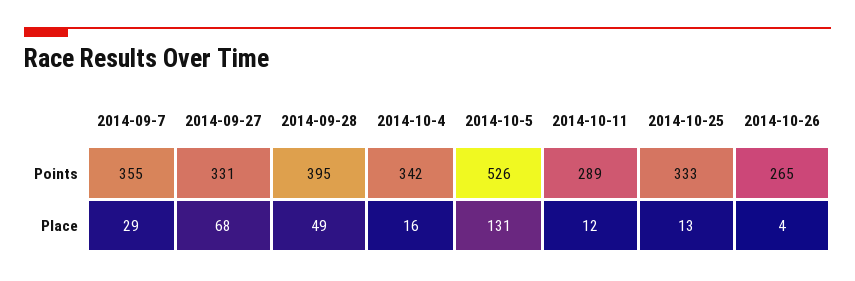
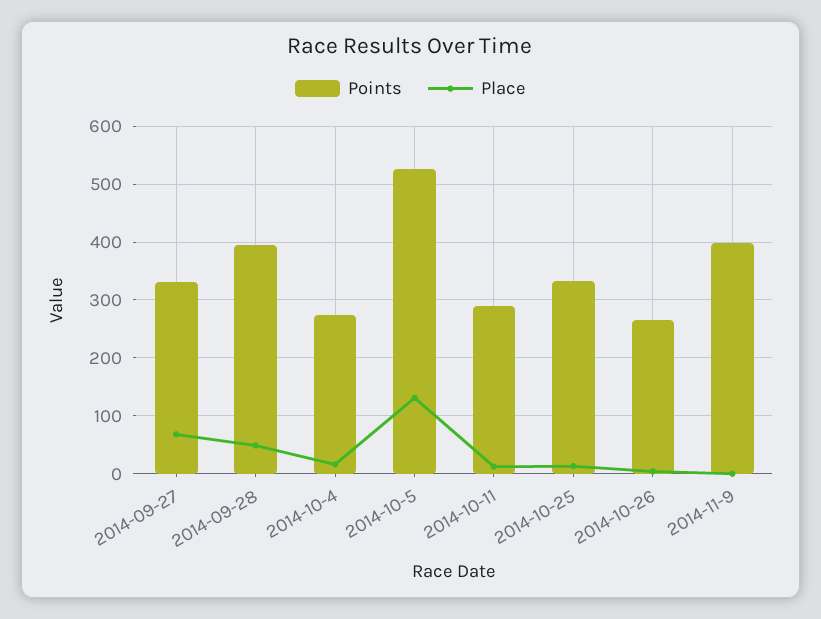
Points, 2014-09-7: 355 -> none
Points, 2014-10-4: 342 -> 280
Place, 2014-09-7: 29 -> none
Points, 2014-11-9: none -> 400
Place, 2014-11-9: none -> 0

